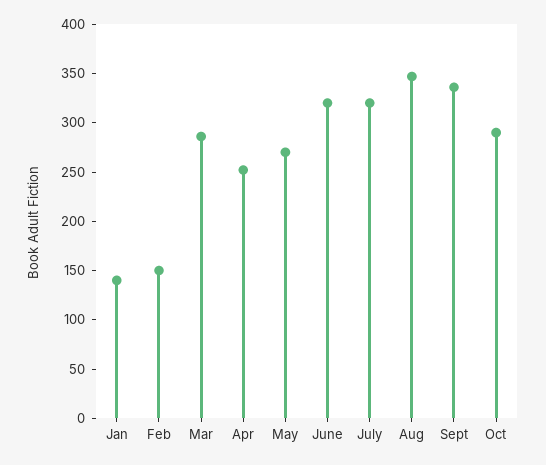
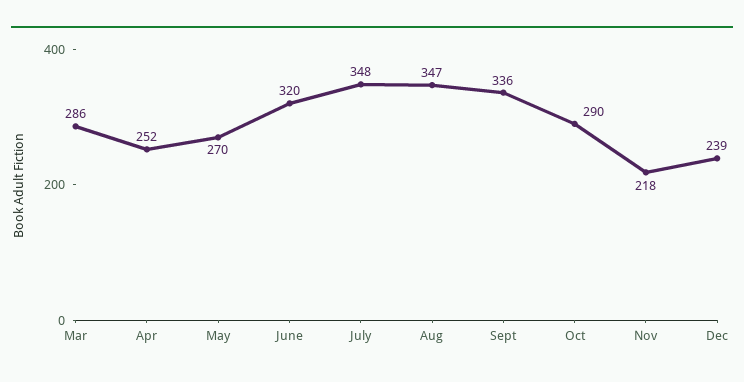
Jan: 140 -> none
Feb: 150 -> none
July: 320 -> 348
Nov: none -> 218
Dec: none -> 239

